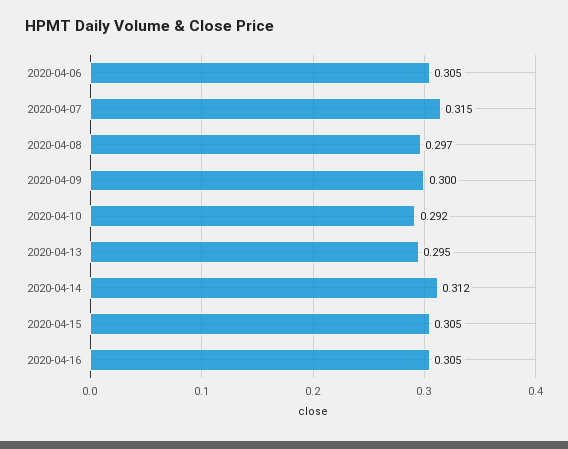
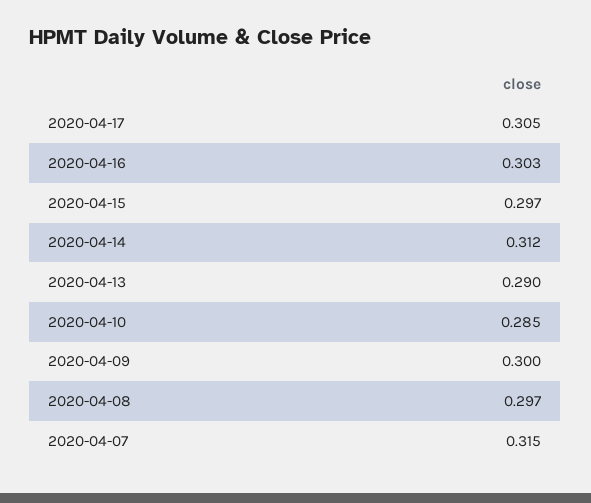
2020-04-06: 0.305 -> none
2020-04-10: 0.292 -> 0.285
2020-04-13: 0.295 -> 0.29
2020-04-15: 0.305 -> 0.297
2020-04-16: 0.305 -> 0.303
2020-04-17: none -> 0.305

